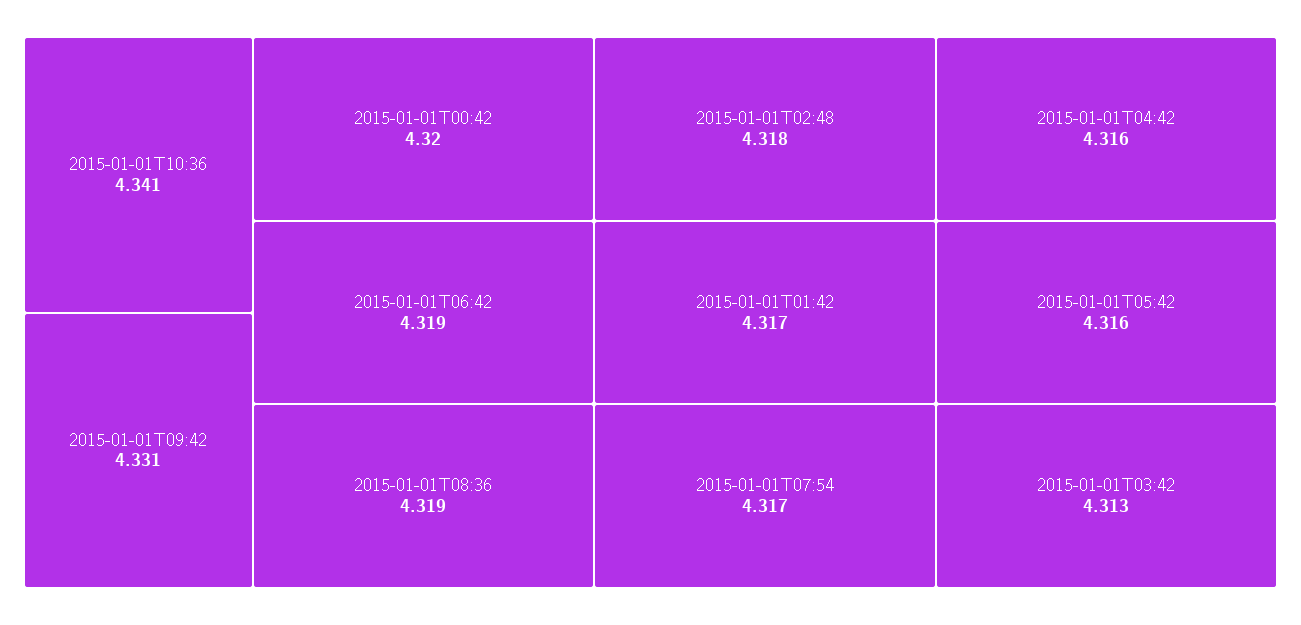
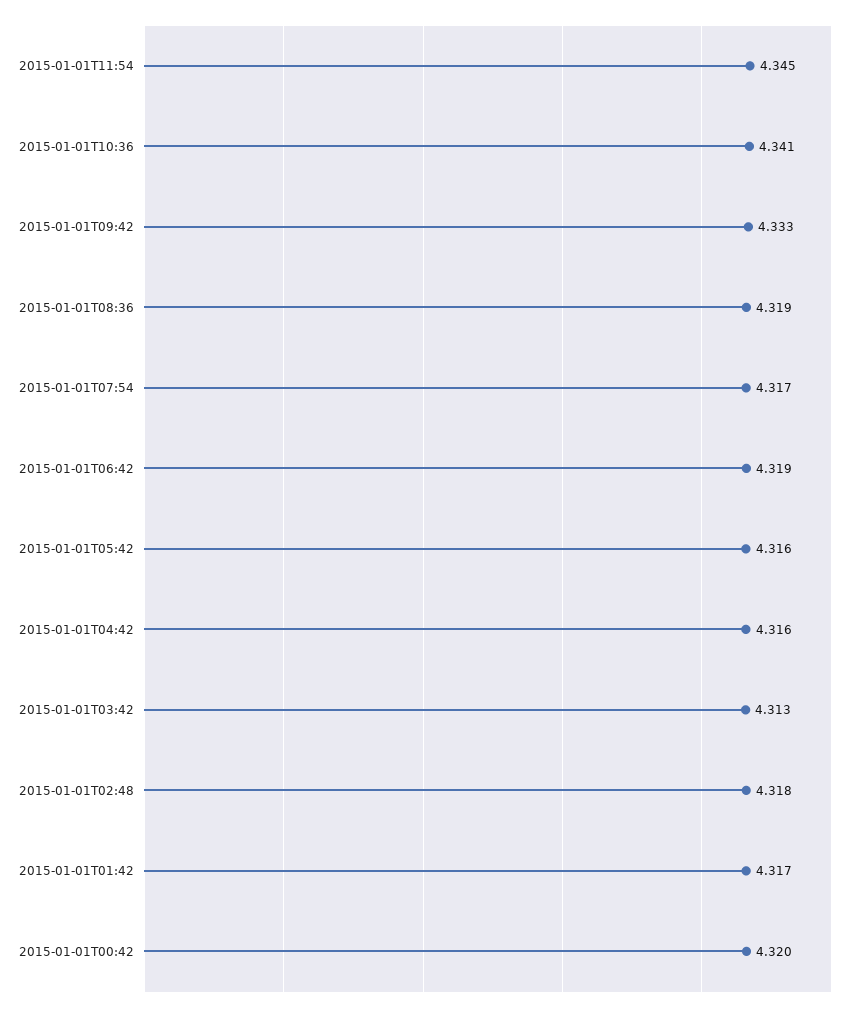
2015-01-01T09:42: 4.331 -> 4.333
2015-01-01T11:54: none -> 4.345

